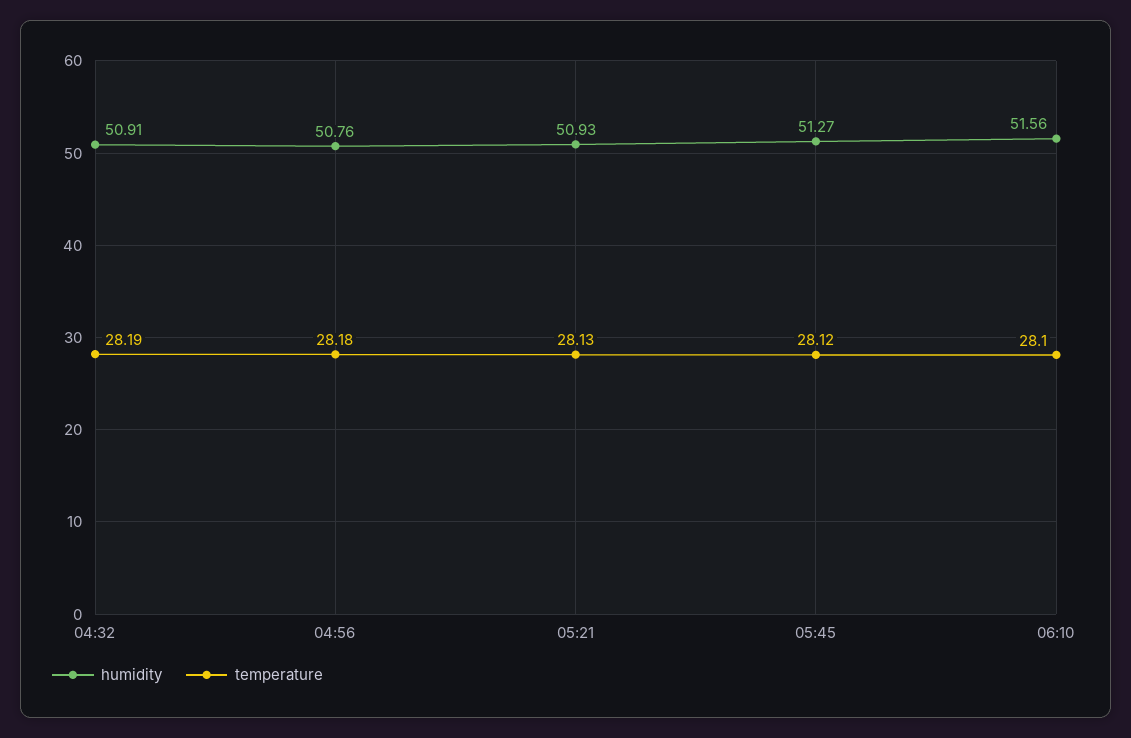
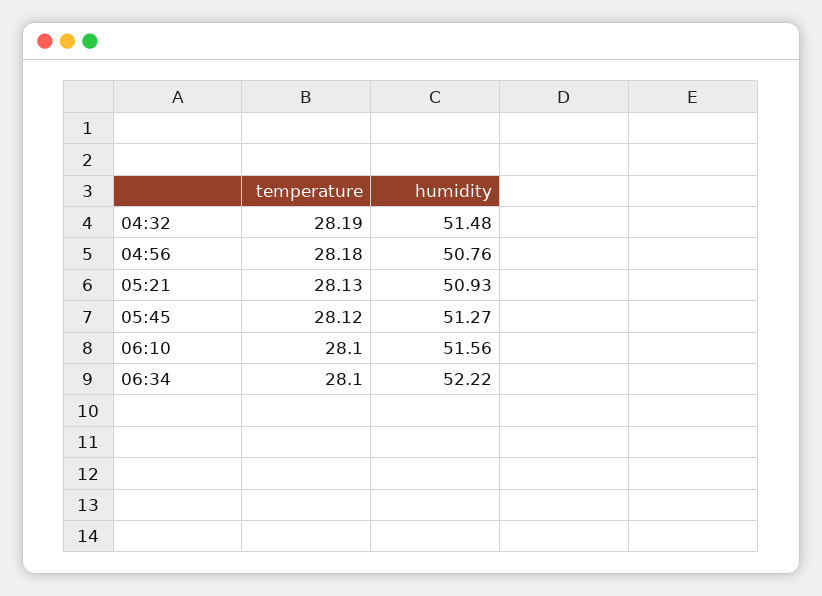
humidity, 04:32: 50.91 -> 51.48
temperature, 06:34: none -> 28.1
humidity, 06:34: none -> 52.22

